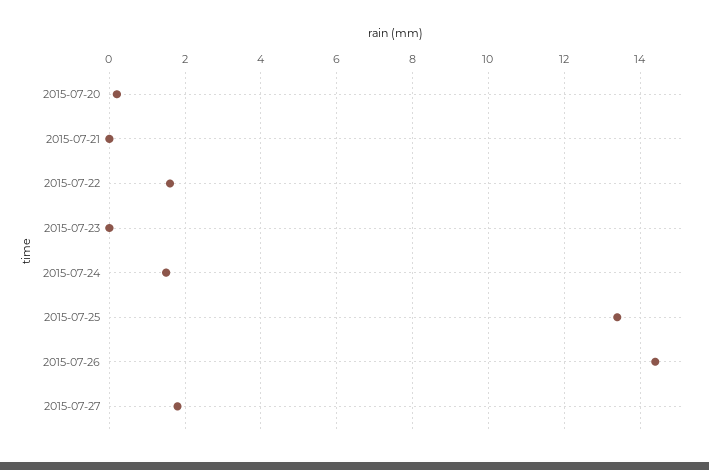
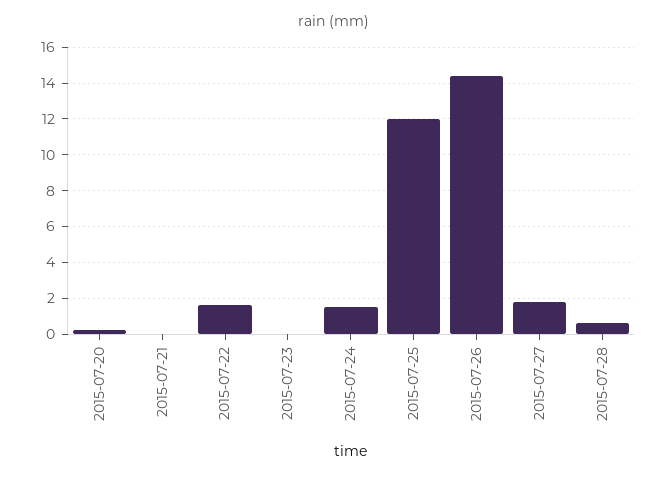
2015-07-25: 13.5 -> 12
2015-07-28: none -> 0.5

